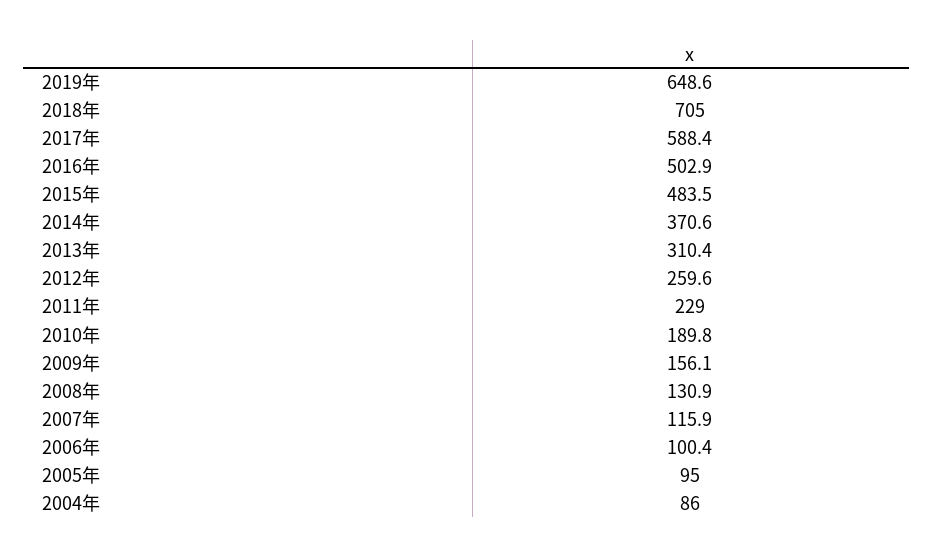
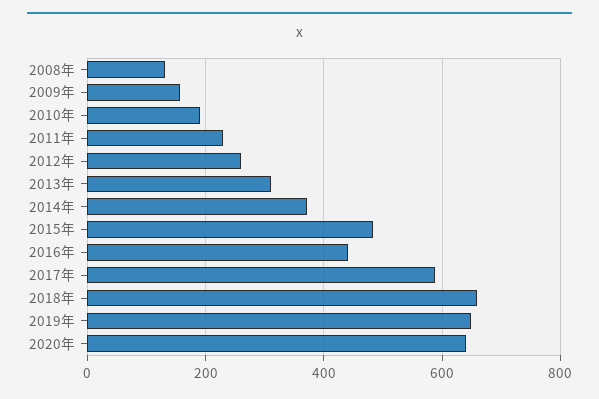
2018年: 705 -> 660
2016年: 502.9 -> 440
2007年: 115.9 -> none
2006年: 100.4 -> none
2005年: 95 -> none
2004年: 86 -> none
2020年: none -> 640

